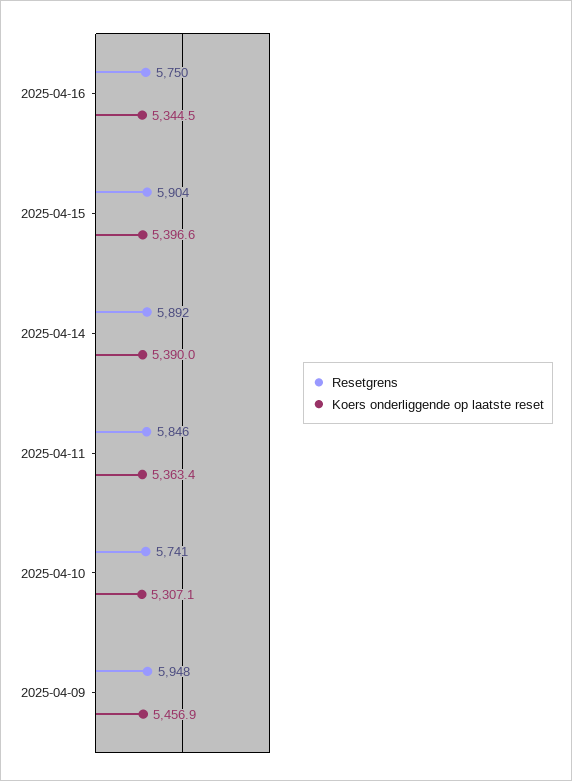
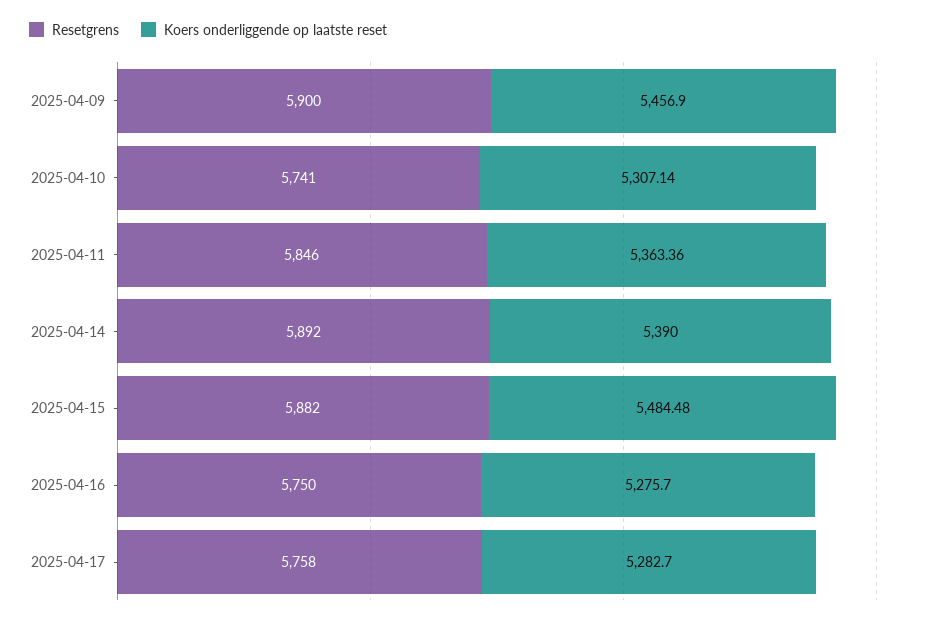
Koers onderliggende op laatste reset, 2025-04-16: 5344.5 -> 5275.7
Resetgrens, 2025-04-15: 5904 -> 5882
Koers onderliggende op laatste reset, 2025-04-15: 5396.6 -> 5484.48
Resetgrens, 2025-04-09: 5948 -> 5900
Resetgrens, 2025-04-17: none -> 5758
Koers onderliggende op laatste reset, 2025-04-17: none -> 5282.7

